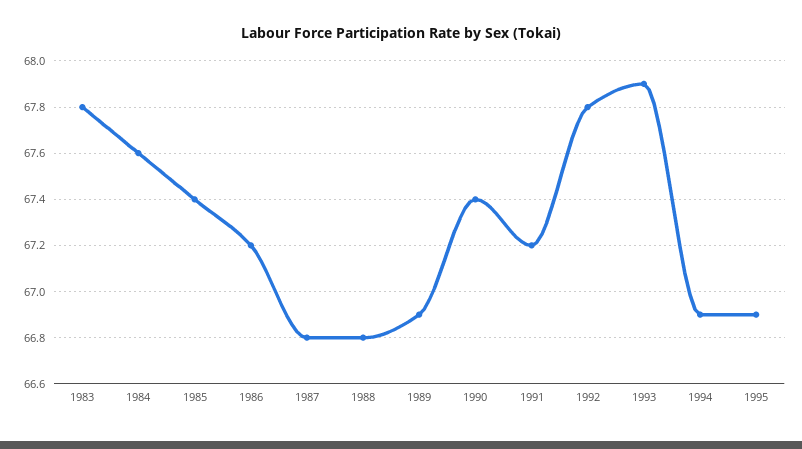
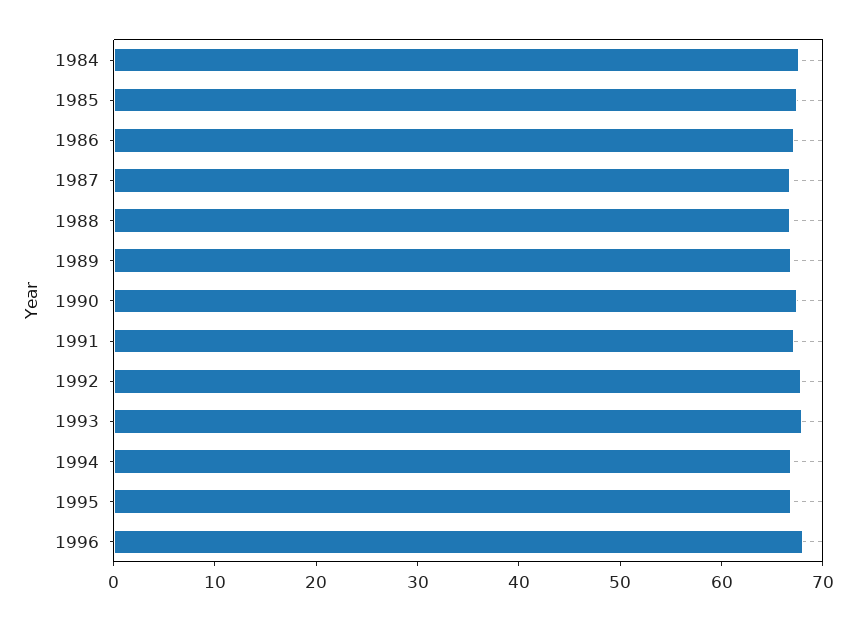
1983: 67.8 -> none
1996: none -> 68

